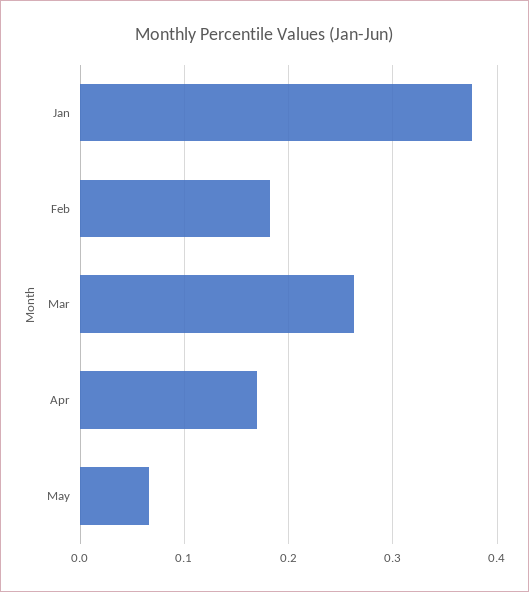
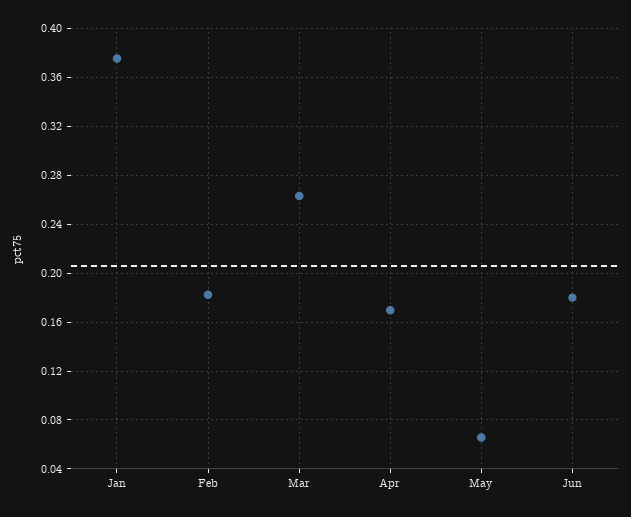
Jun: none -> 0.18

